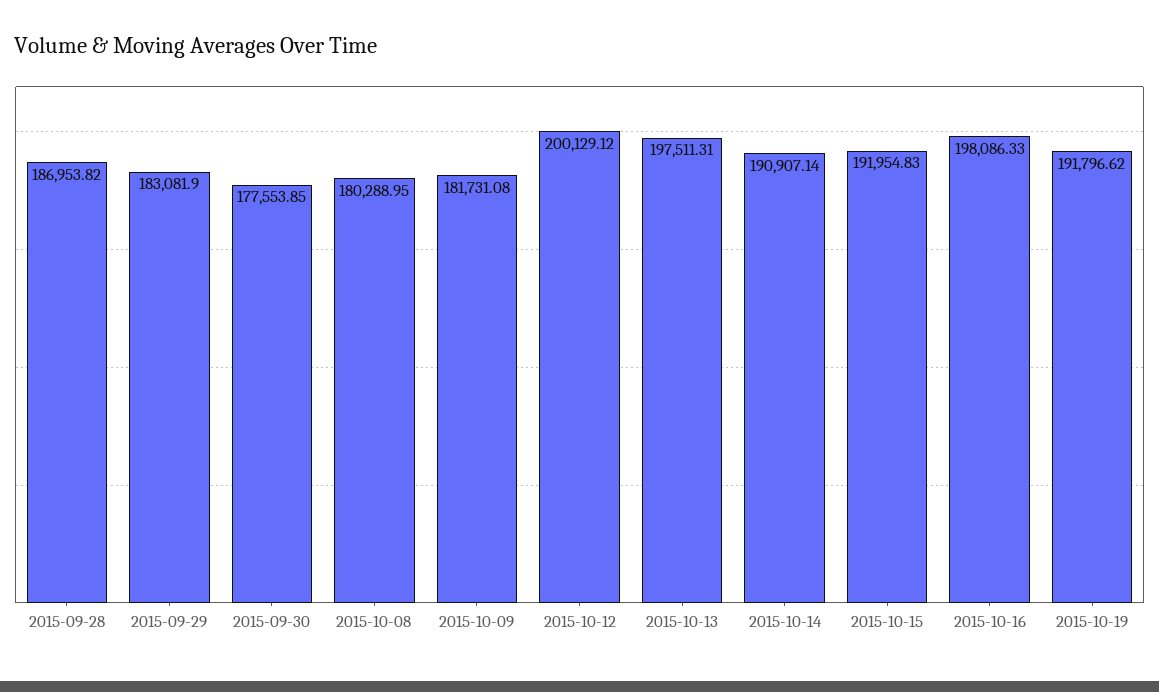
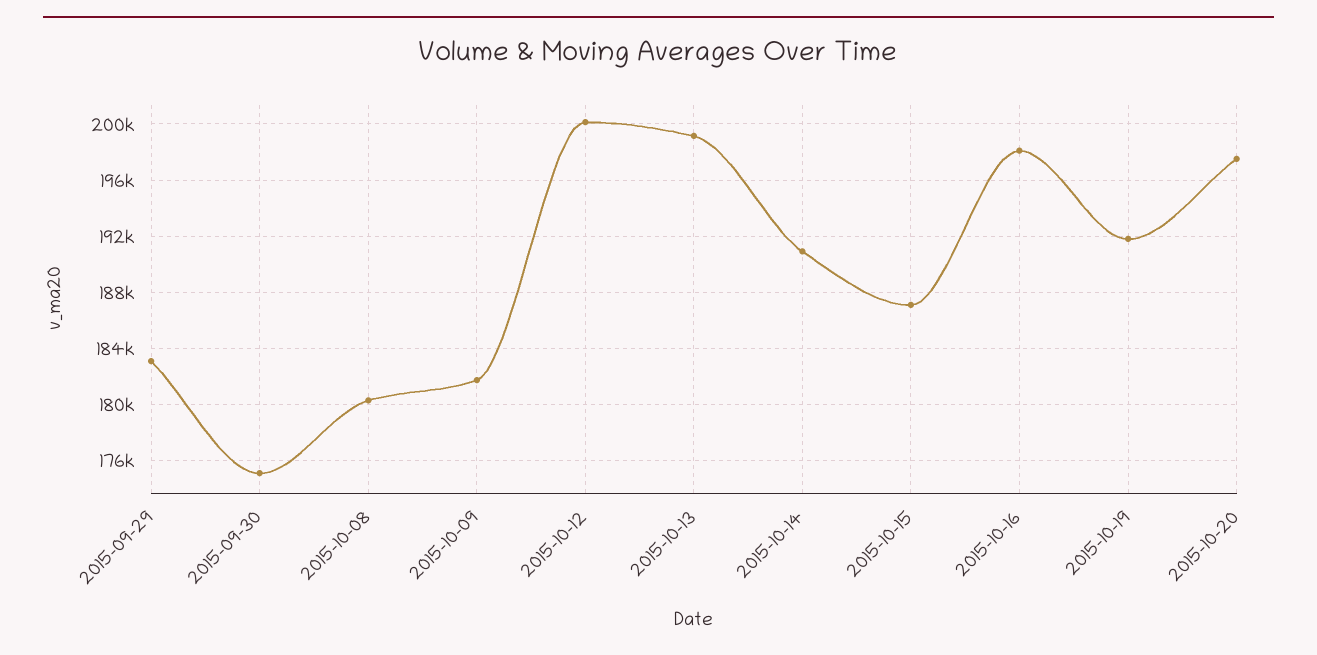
2015-09-28: 186953.82 -> none
2015-09-30: 177553.85 -> 175000
2015-10-13: 197511.31 -> 199000
2015-10-15: 191954.83 -> 187000
2015-10-20: none -> 197500

